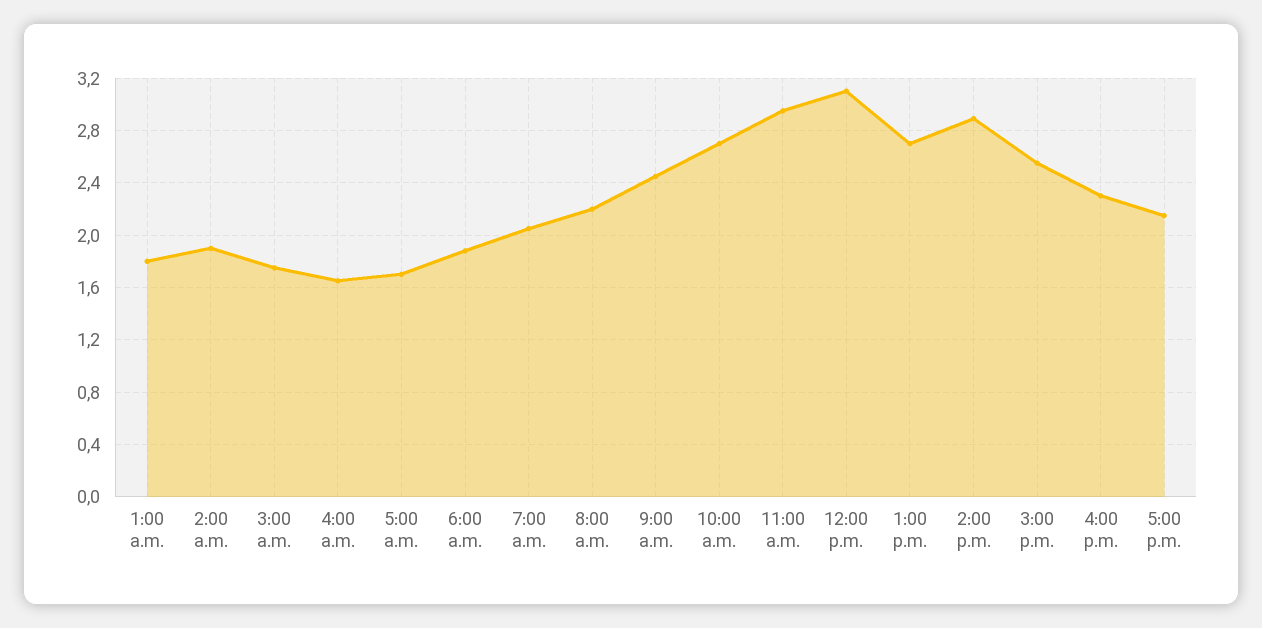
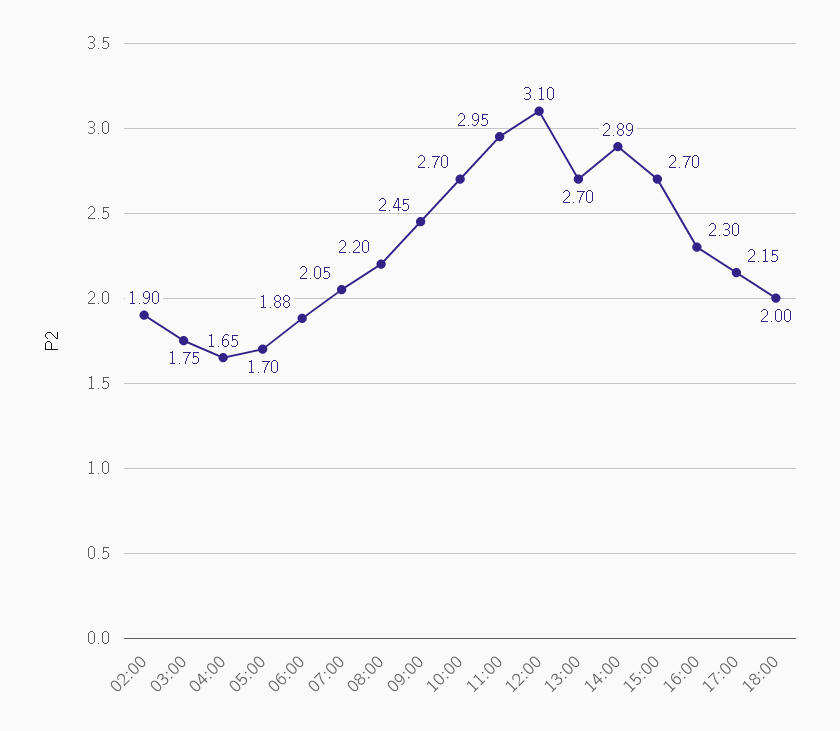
1:00 a.m.: 1.8 -> none
3:00 p.m.: 2.55 -> 2.7
18:00: none -> 2

